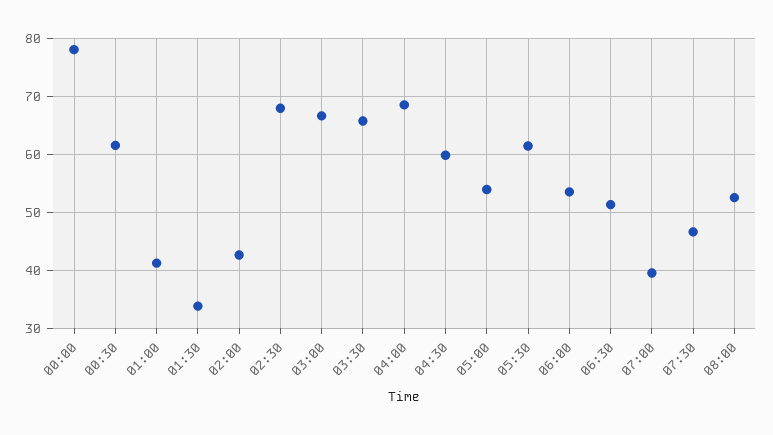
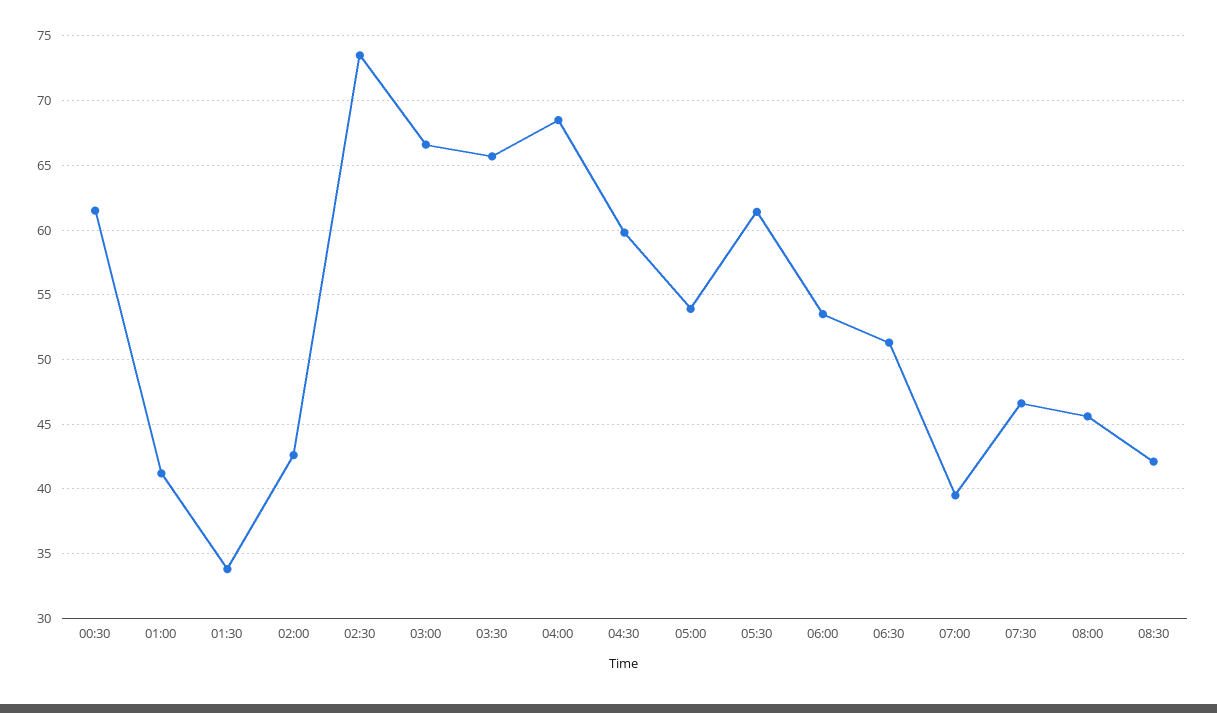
00:00: 78 -> none
02:30: 68 -> 73.5
08:00: 52 -> 45.5
08:30: none -> 42

